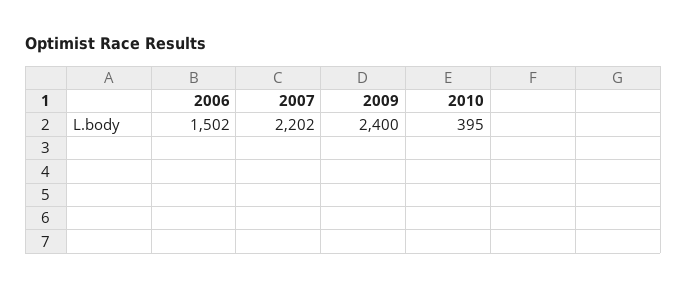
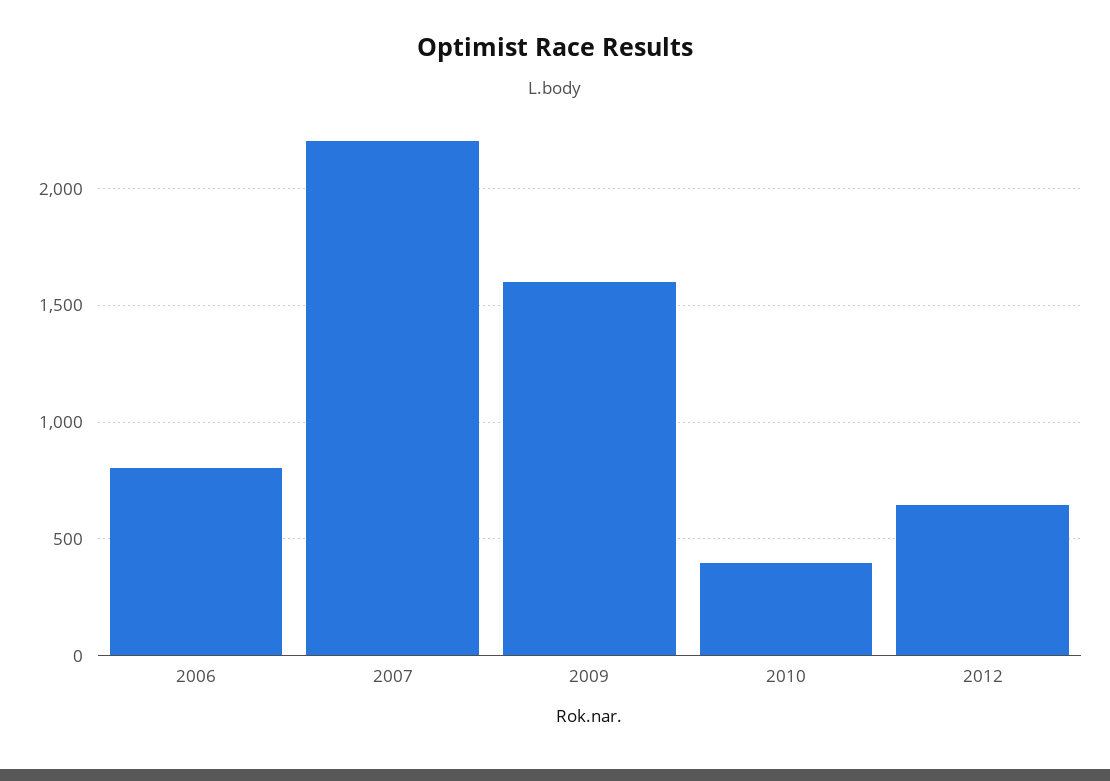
2006: 1502 -> 800
2009: 2400 -> 1600
2012: none -> 650

